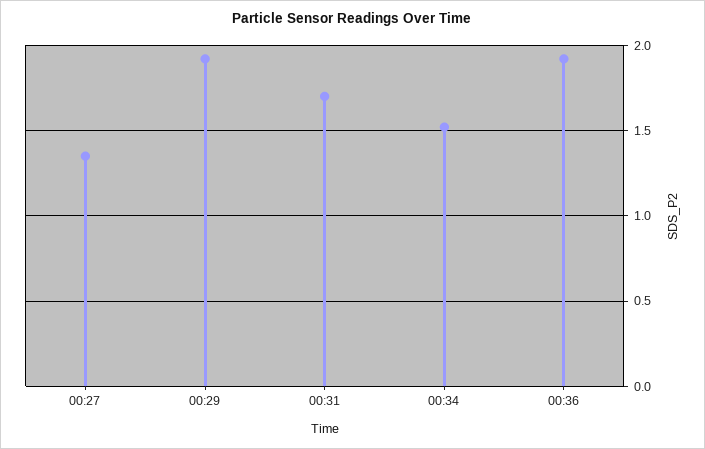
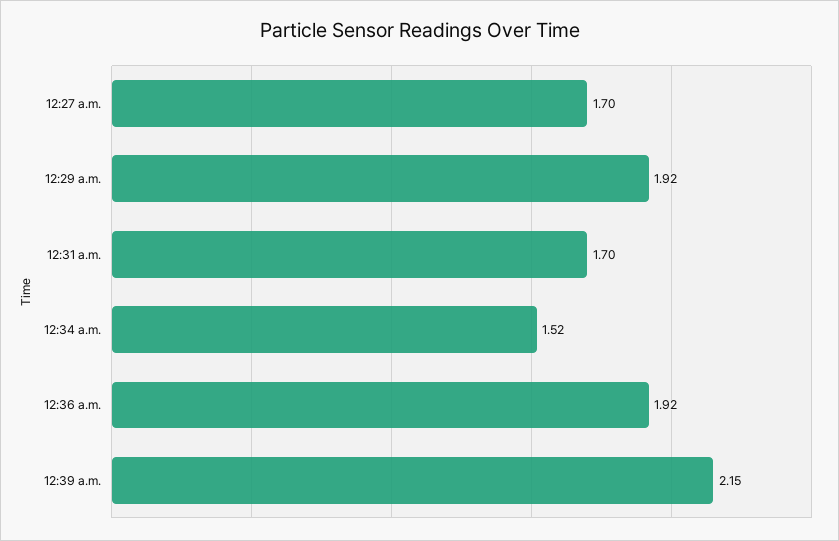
00:27: 1.35 -> 1.7
12:39 a.m.: none -> 2.15

